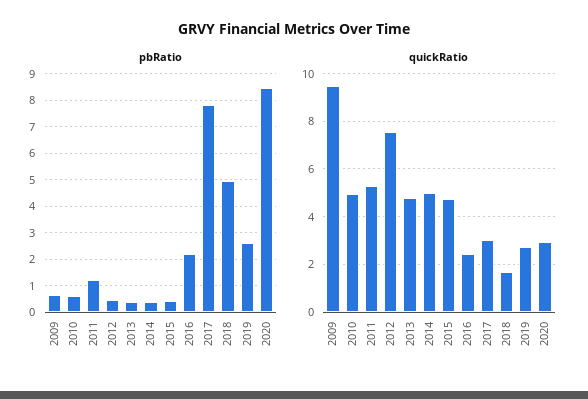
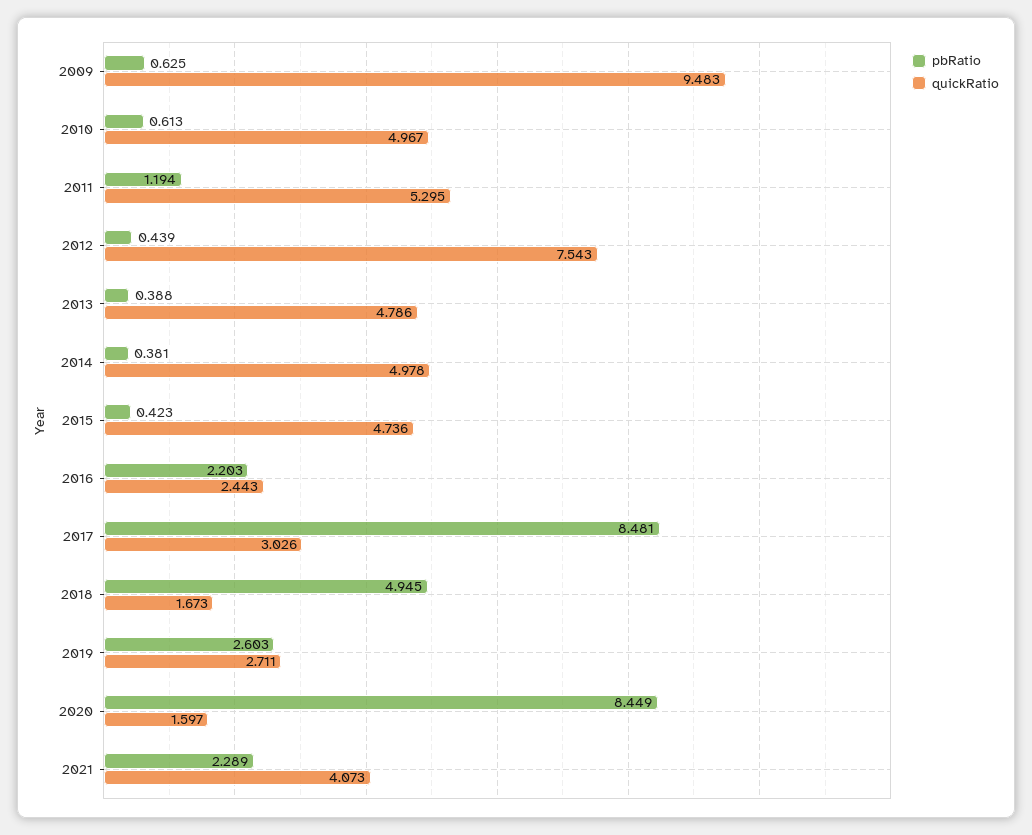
pbRatio, 2017: 7.75 -> 8.481
quickRatio, 2020: 3 -> 1.597
pbRatio, 2021: none -> 2.289
quickRatio, 2021: none -> 4.073

